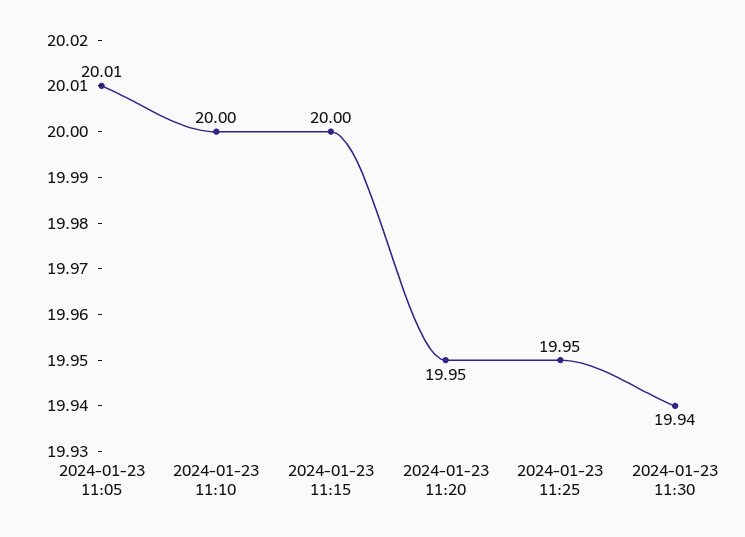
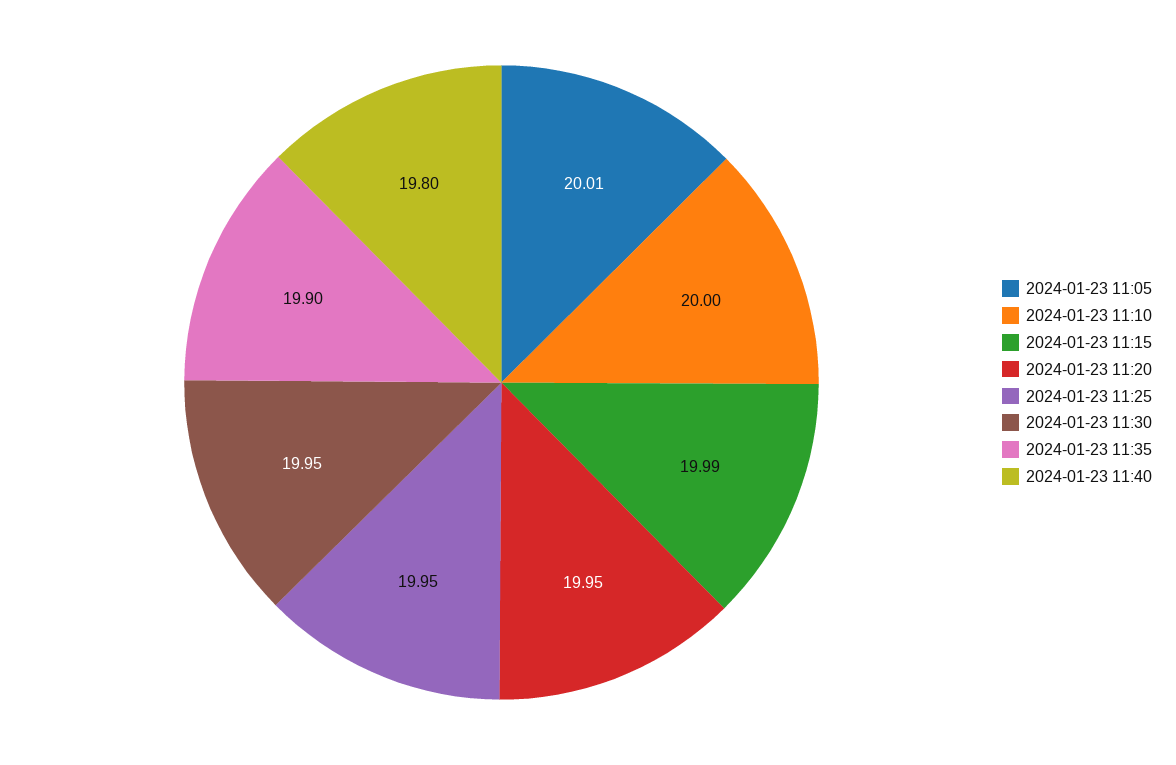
2024-01-23 11:15: 20 -> 19.99
2024-01-23 11:30: 19.94 -> 19.95
2024-01-23 11:35: none -> 19.9
2024-01-23 11:40: none -> 19.8

